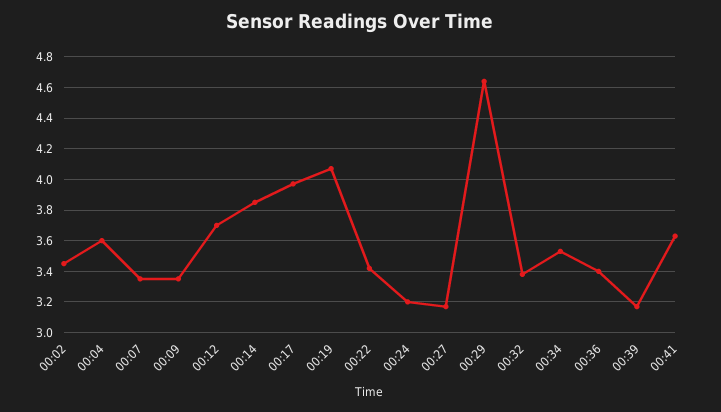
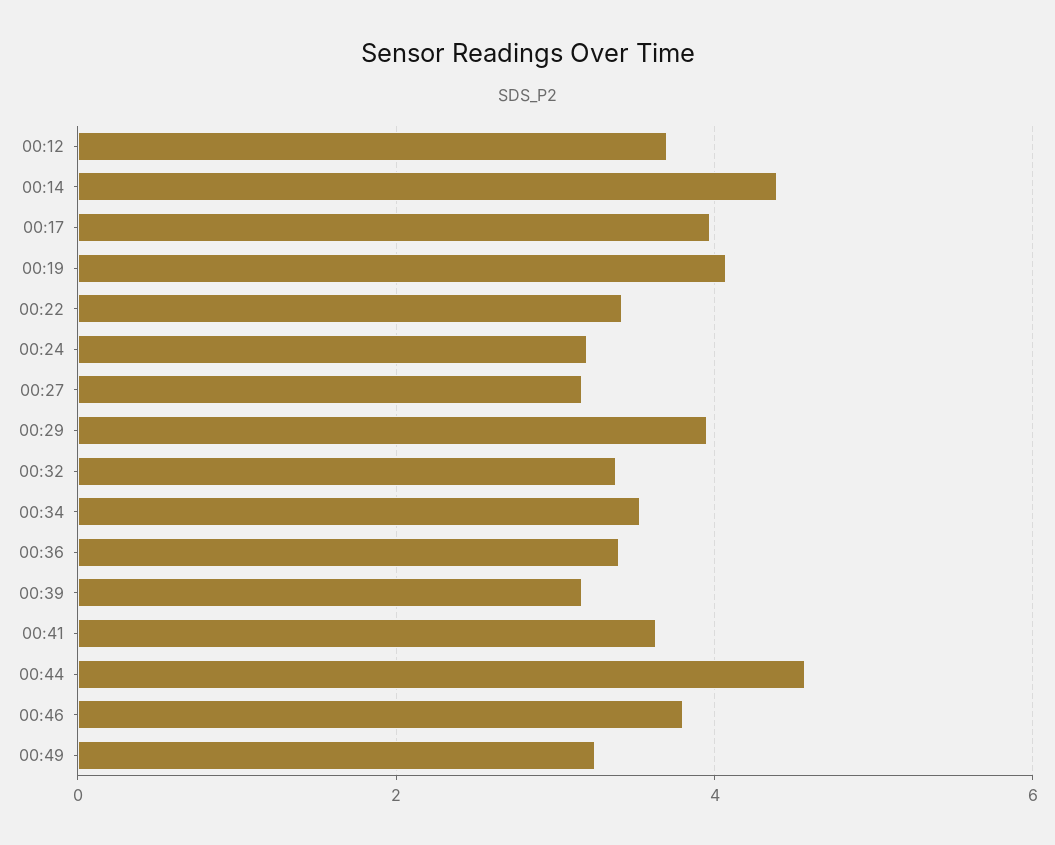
00:02: 3.45 -> none
00:04: 3.6 -> none
00:07: 3.35 -> none
00:09: 3.35 -> none
00:14: 3.85 -> 4.4
00:29: 4.65 -> 4
00:44: none -> 4.6
00:46: none -> 3.8
00:49: none -> 3.2

